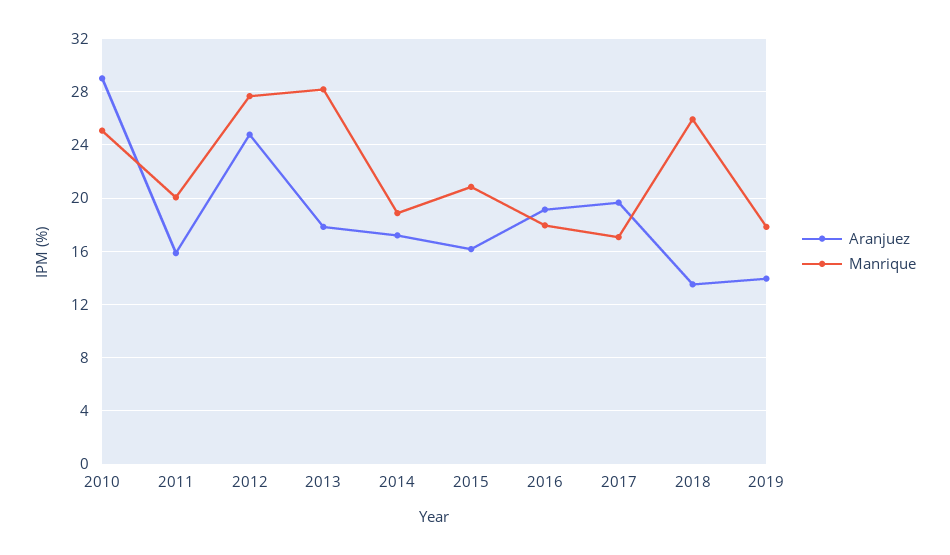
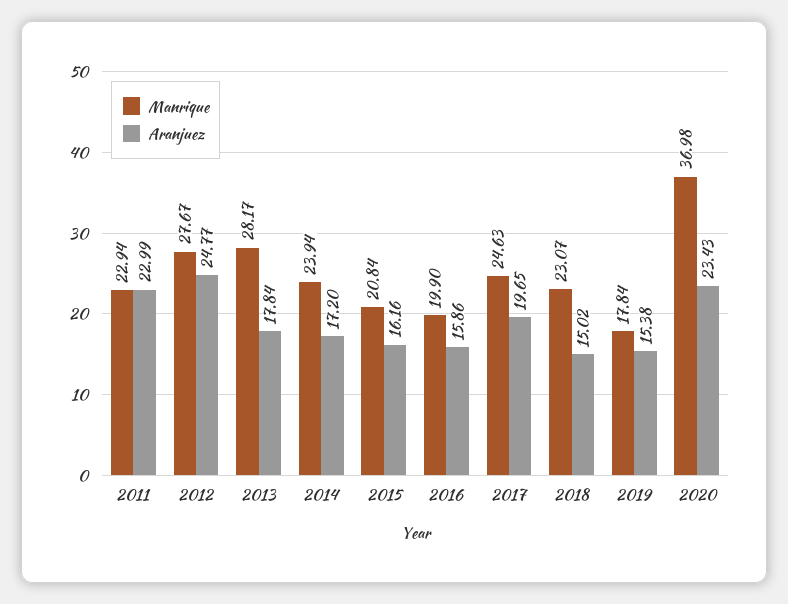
Aranjuez, 2010: 29 -> none
Manrique, 2010: 25 -> none
Aranjuez, 2011: 16 -> 22.99
Manrique, 2011: 20 -> 22.94
Manrique, 2014: 19 -> 23.94
Aranjuez, 2016: 19 -> 15.86
Manrique, 2016: 18 -> 19.9
Manrique, 2017: 17 -> 24.63
Aranjuez, 2018: 13.5 -> 15.02
Manrique, 2018: 26 -> 23.07
Aranjuez, 2019: 14 -> 15.38
Manrique, 2020: none -> 36.98
Aranjuez, 2020: none -> 23.43

